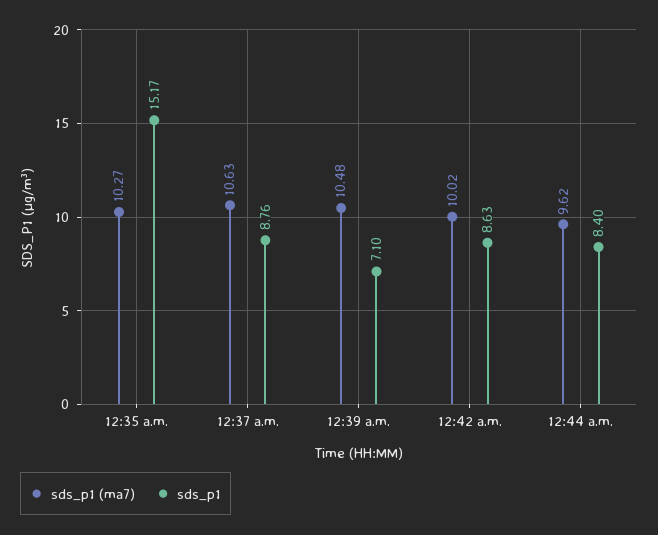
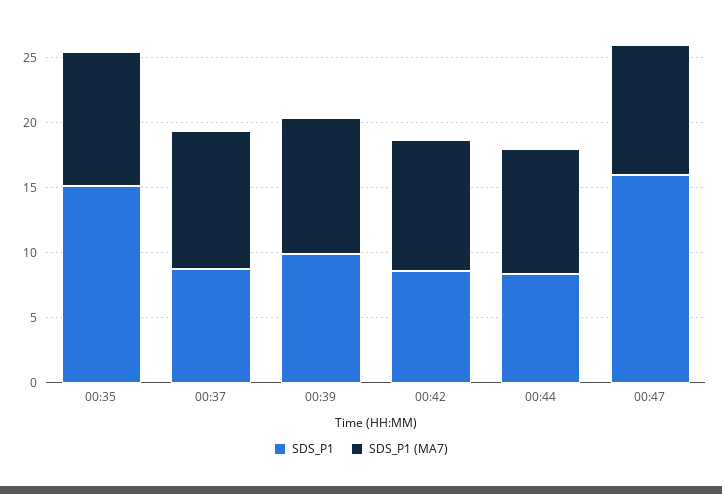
sds_p1, 12:39 a.m.: 7.1 -> 10
sds_p1, 00:47: none -> 16
sds_p1 (ma7), 00:47: none -> 10

